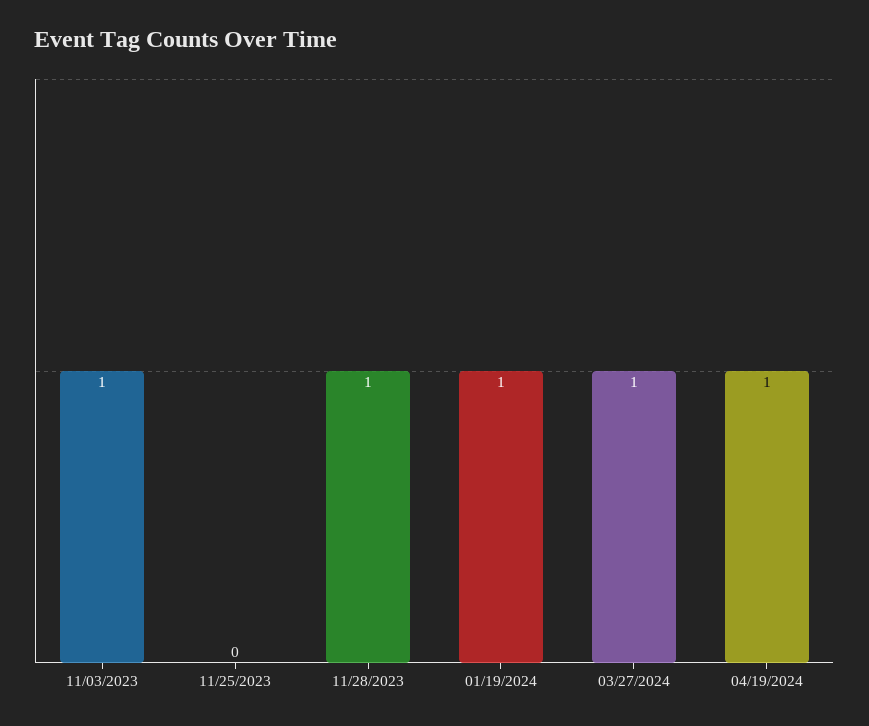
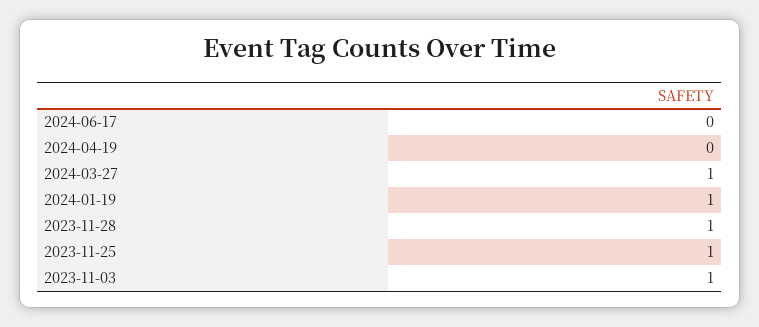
11/25/2023: 0 -> 1
04/19/2024: 1 -> 0
2024-06-17: none -> 0

